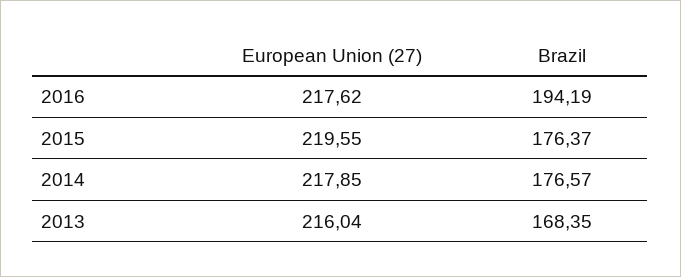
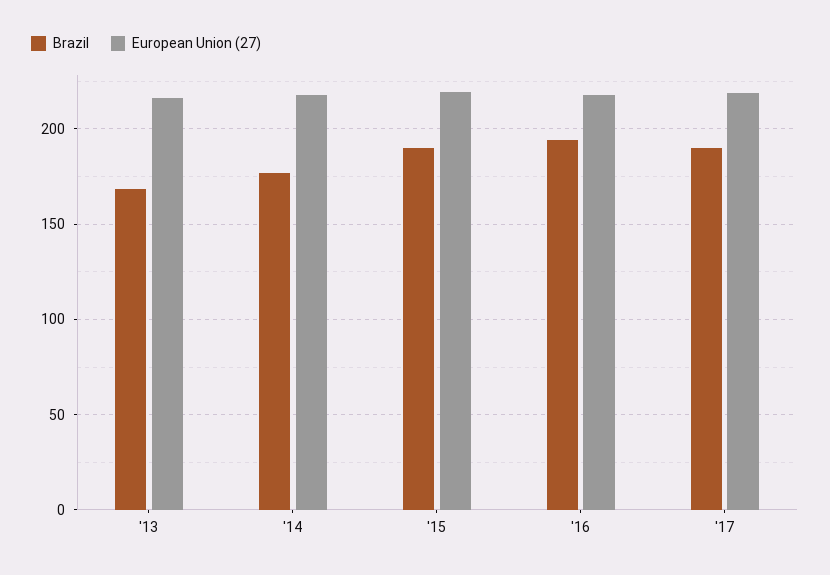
Brazil, 2015: 176.37 -> 190
Brazil, '17: none -> 190
European Union (27), '17: none -> 220

